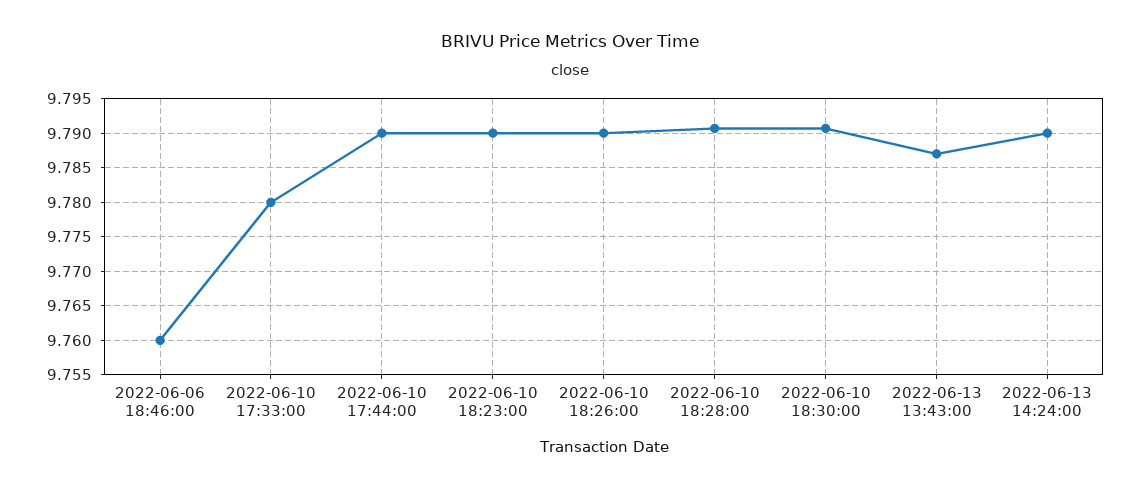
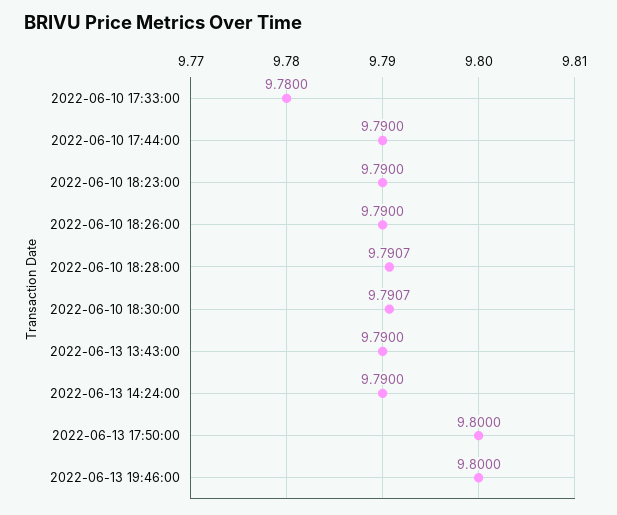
2022-06-06 18:46:00: 9.76 -> none
2022-06-13 13:43:00: 9.787 -> 9.79
2022-06-13 17:50:00: none -> 9.8
2022-06-13 19:46:00: none -> 9.8

